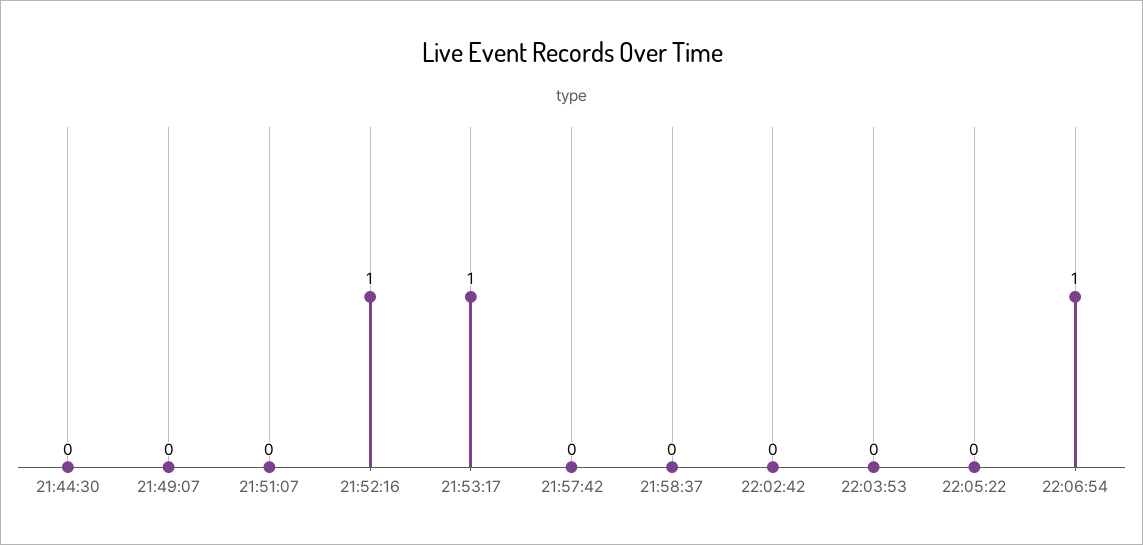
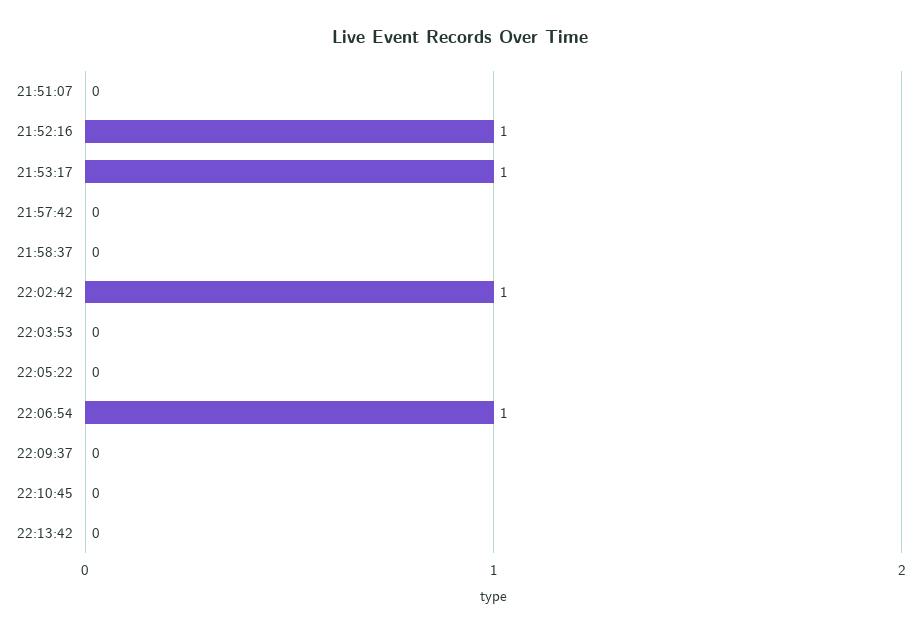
21:44:30: 0 -> none
21:49:07: 0 -> none
22:02:42: 0 -> 1
22:09:37: none -> 0
22:10:45: none -> 0
22:13:42: none -> 0

